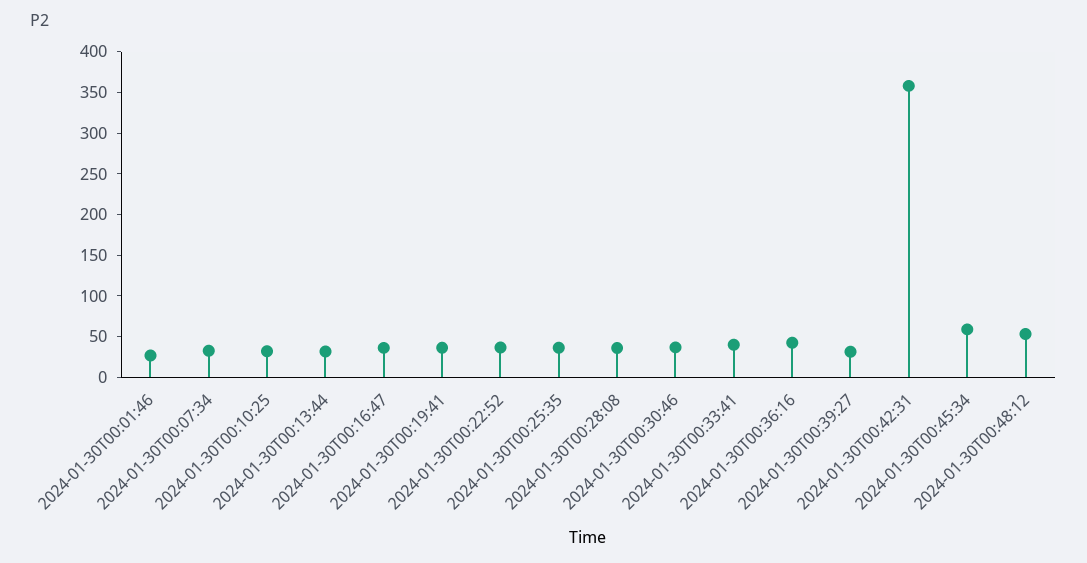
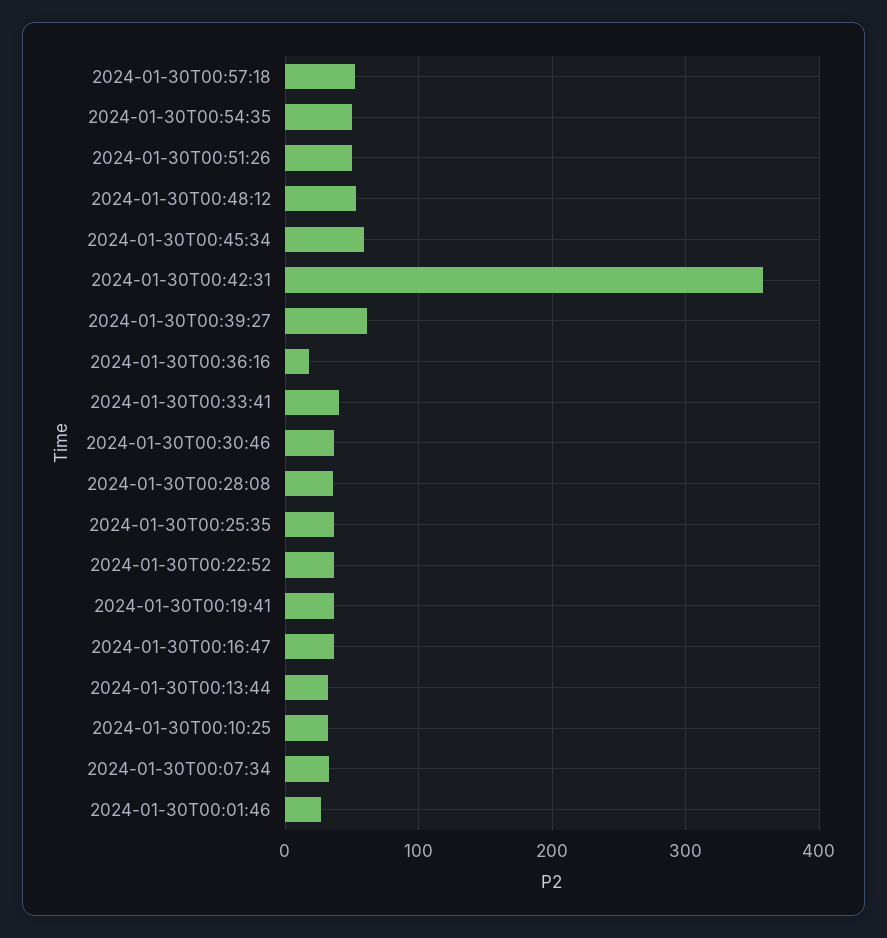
2024-01-30T00:36:16: 40 -> 20
2024-01-30T00:39:27: 30 -> 60
2024-01-30T00:57:18: none -> 50
2024-01-30T00:54:35: none -> 50
2024-01-30T00:51:26: none -> 50

